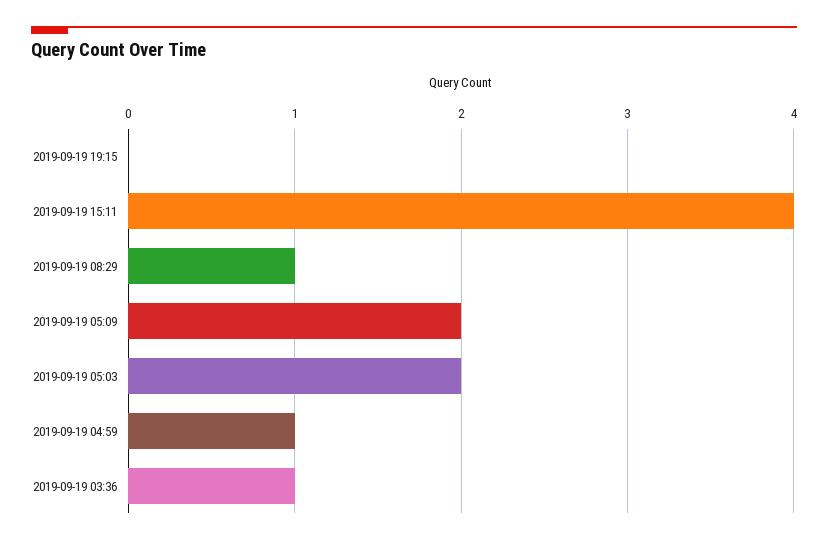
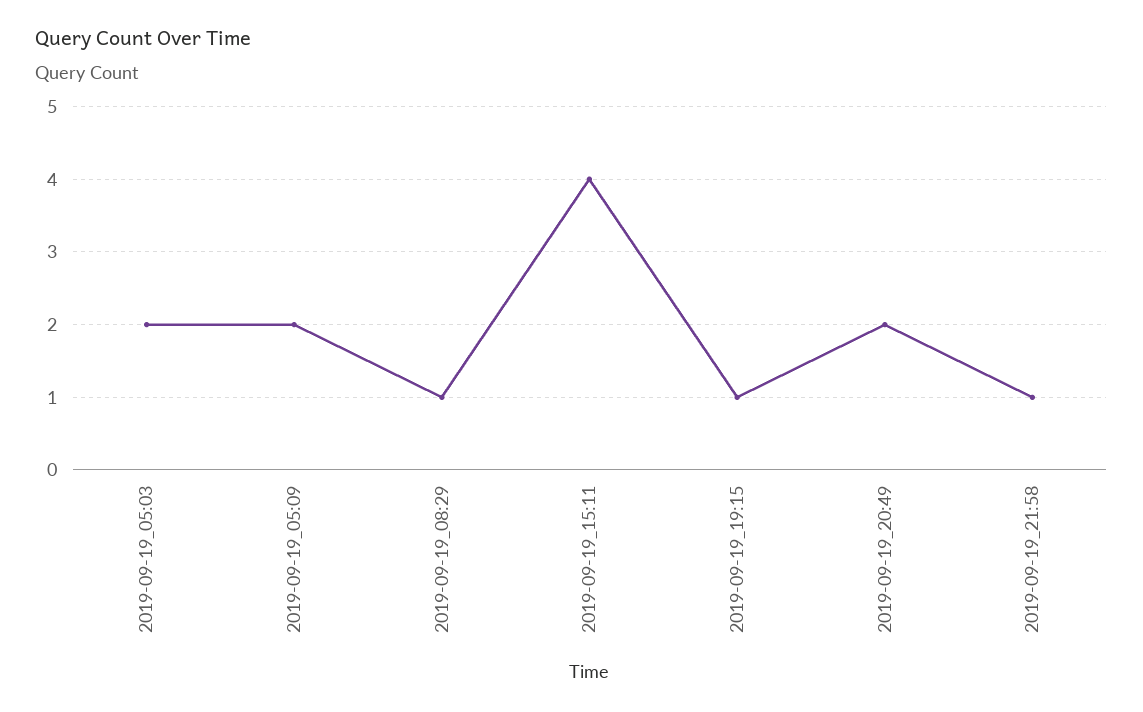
2019-09-19 19:15: 0 -> 1
2019-09-19 04:59: 1 -> none
2019-09-19 03:36: 1 -> none
2019-09-19_20:49: none -> 2
2019-09-19_21:58: none -> 1

